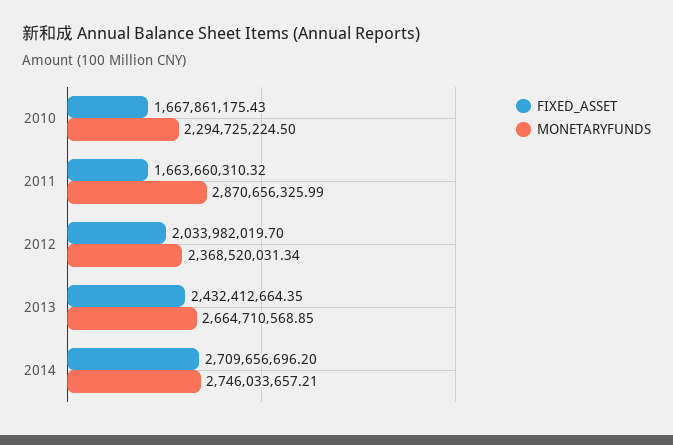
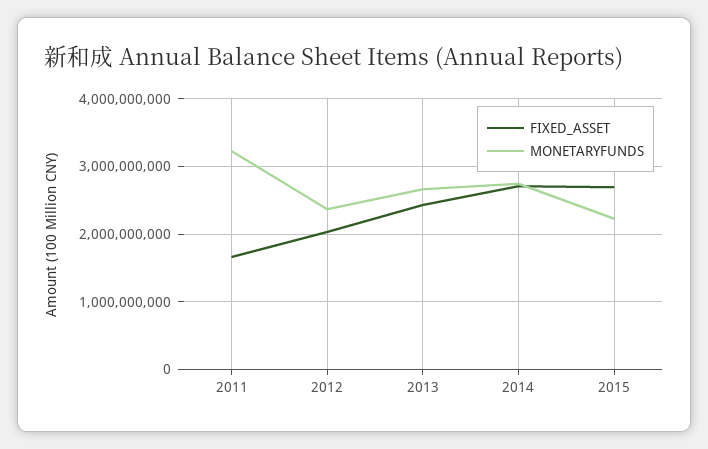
FIXED_ASSET, 2010: 1667861175.43 -> none
MONETARYFUNDS, 2010: 2294725224.5 -> none
MONETARYFUNDS, 2011: 2870656325.99 -> 3200000000
FIXED_ASSET, 2015: none -> 2700000000
MONETARYFUNDS, 2015: none -> 2200000000

